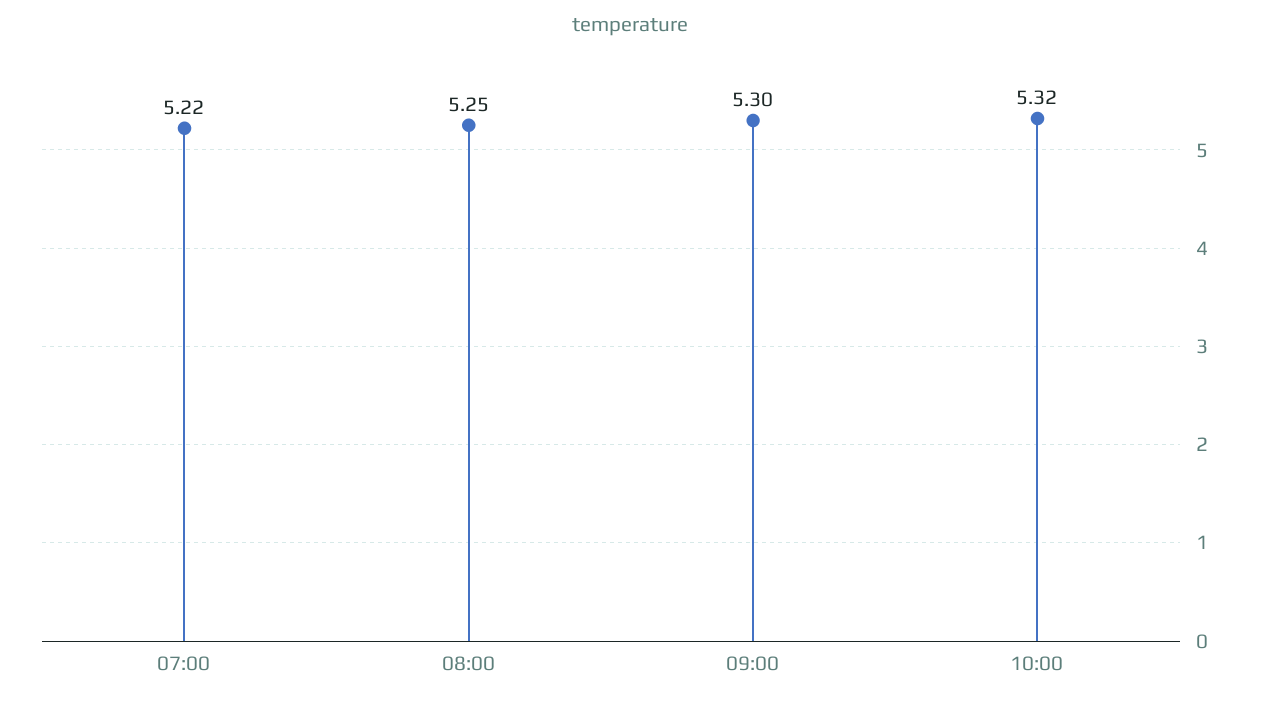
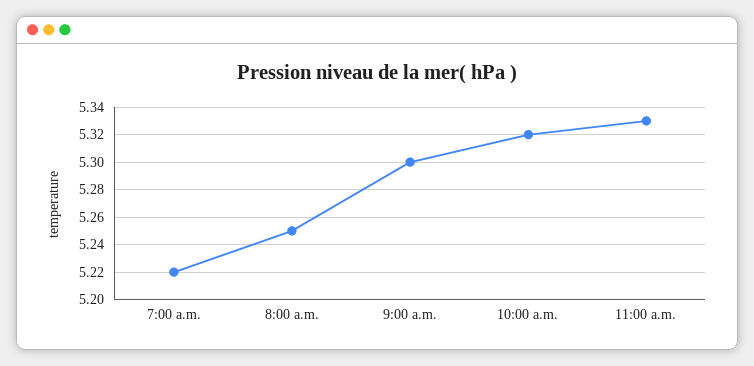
11:00 a.m.: none -> 5.33

